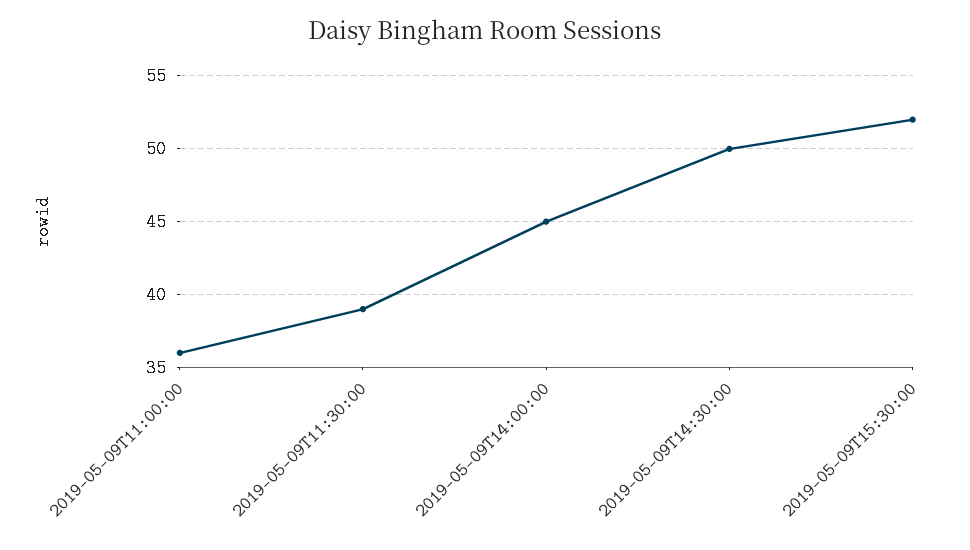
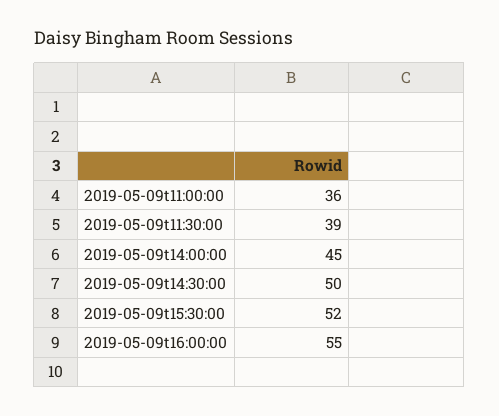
2019-05-09t16:00:00: none -> 55

